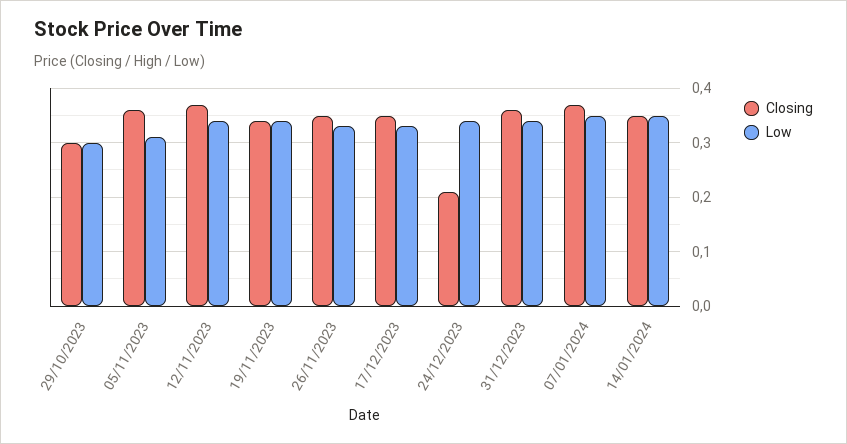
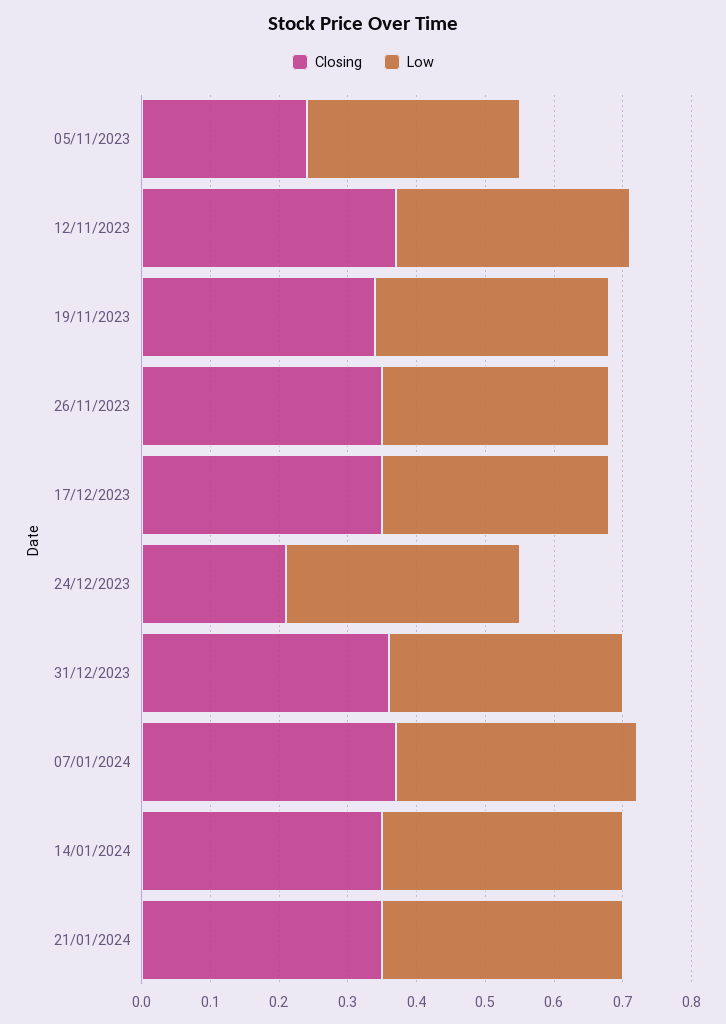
Closing, 29/10/2023: 0.3 -> none
Low, 29/10/2023: 0.3 -> none
Closing, 05/11/2023: 0.35 -> 0.25
Closing, 21/01/2024: none -> 0.35
Low, 21/01/2024: none -> 0.35

